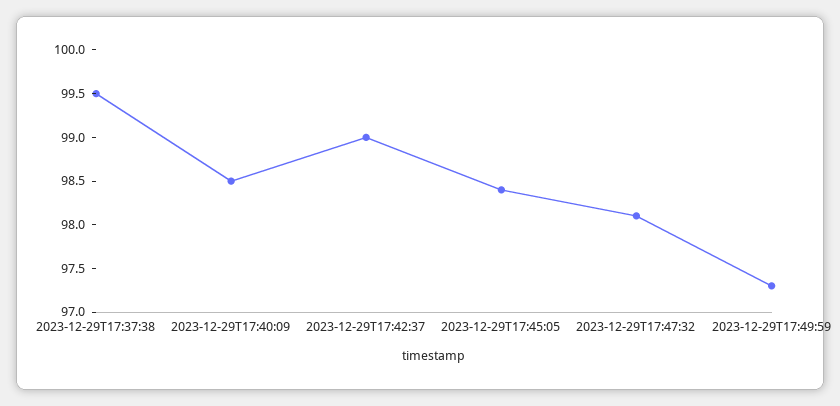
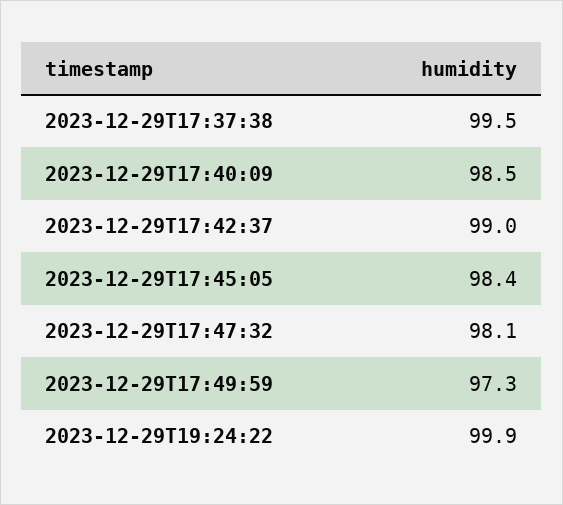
2023-12-29T19:24:22: none -> 99.9

